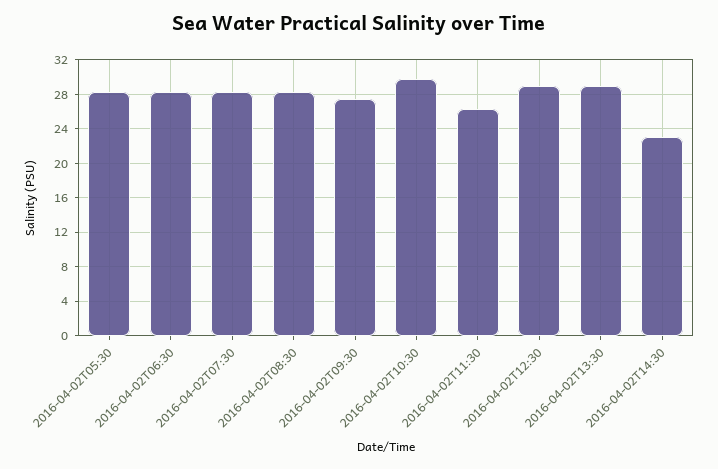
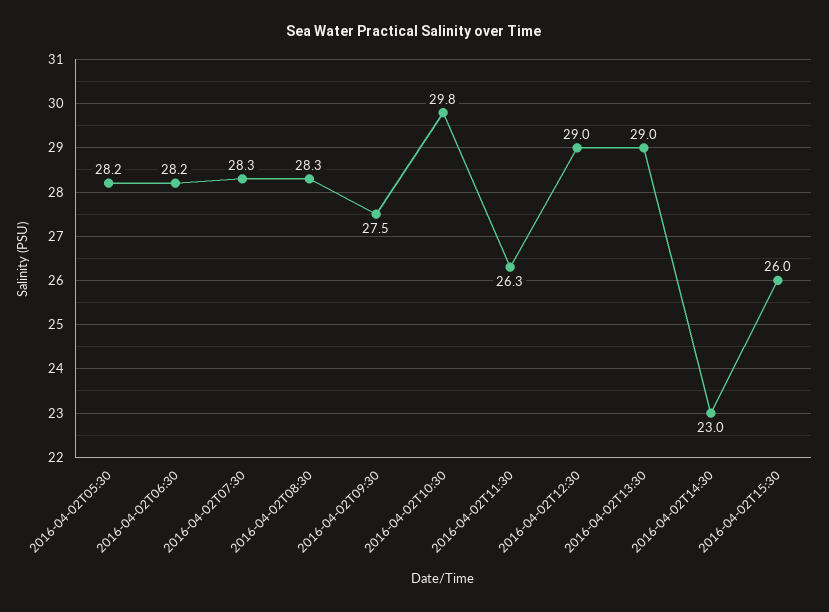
2016-04-02T15:30: none -> 26

